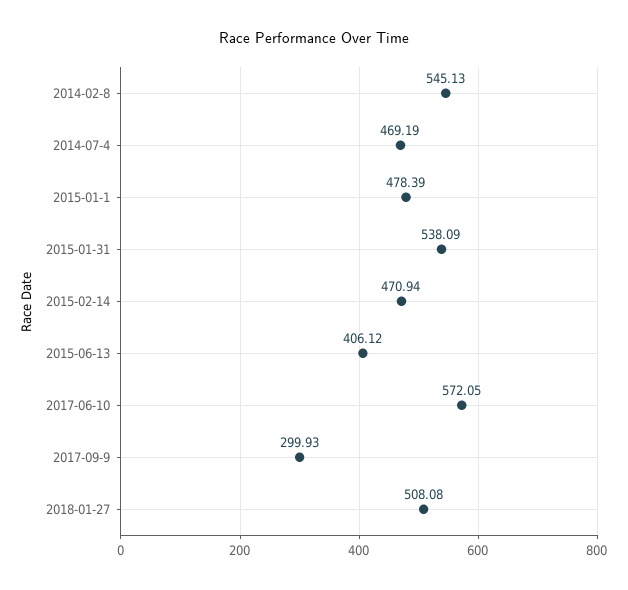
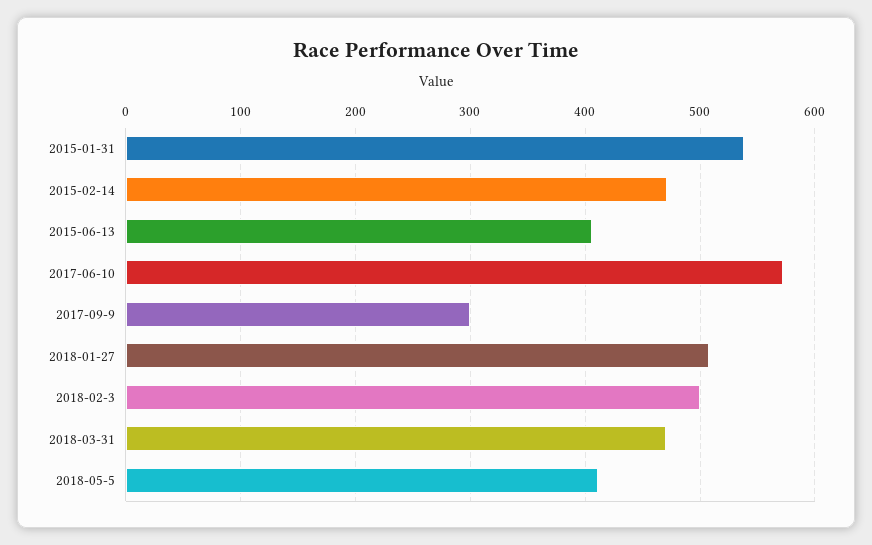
2014-02-8: 545.13 -> none
2014-07-4: 469.19 -> none
2015-01-1: 478.39 -> none
2018-02-3: none -> 500
2018-03-31: none -> 470
2018-05-5: none -> 410

